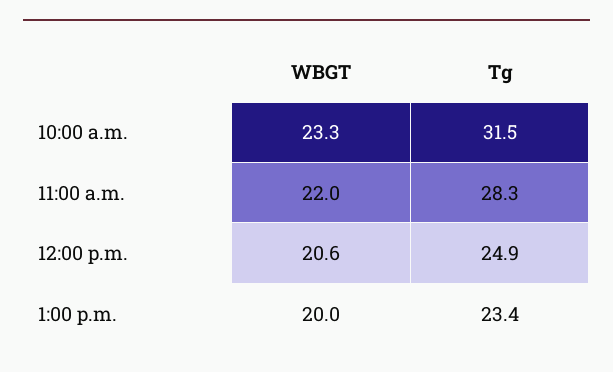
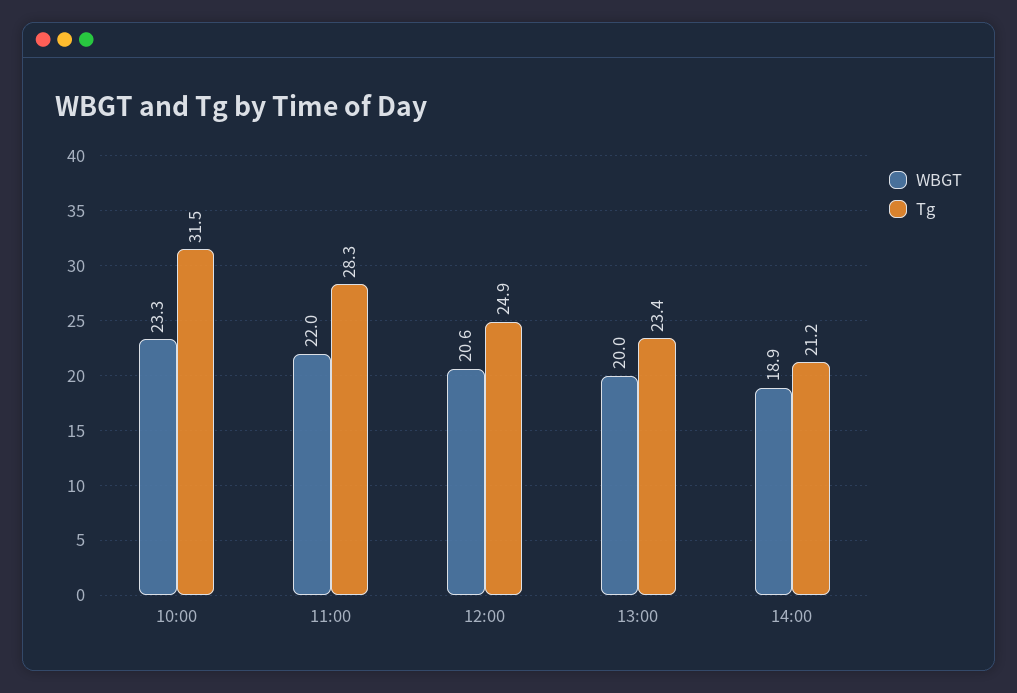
WBGT, 14:00: none -> 18.9
Tg, 14:00: none -> 21.2

